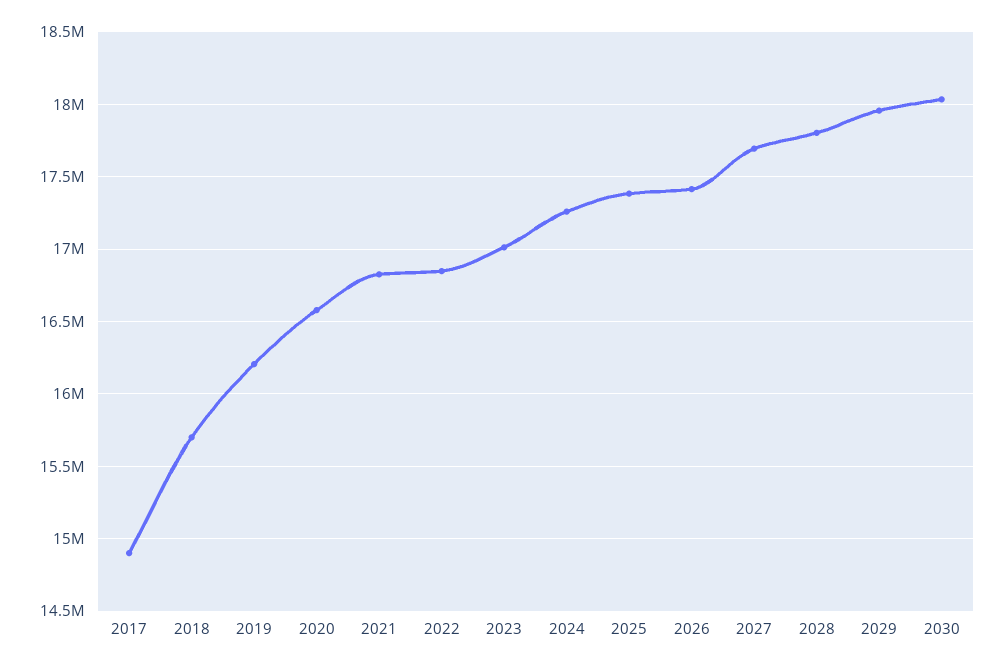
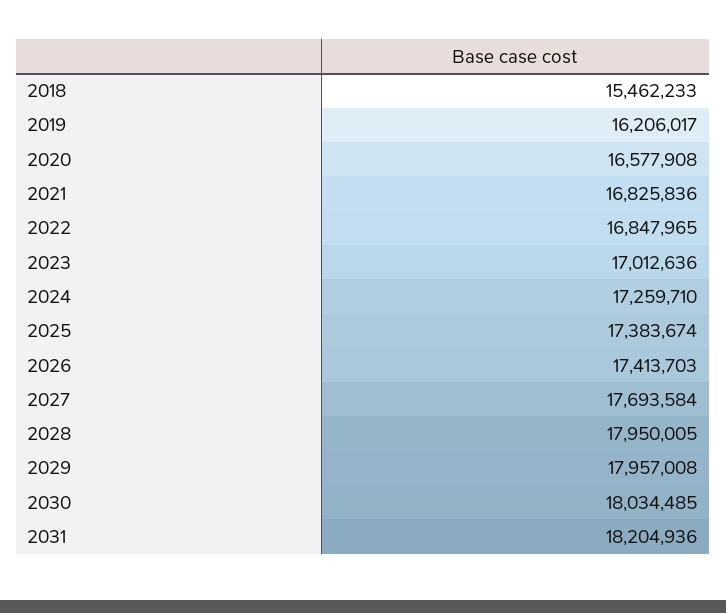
2017: 14900000 -> none
2018: 15700000 -> 15462233
2028: 17800000 -> 17950005
2031: none -> 18204936

